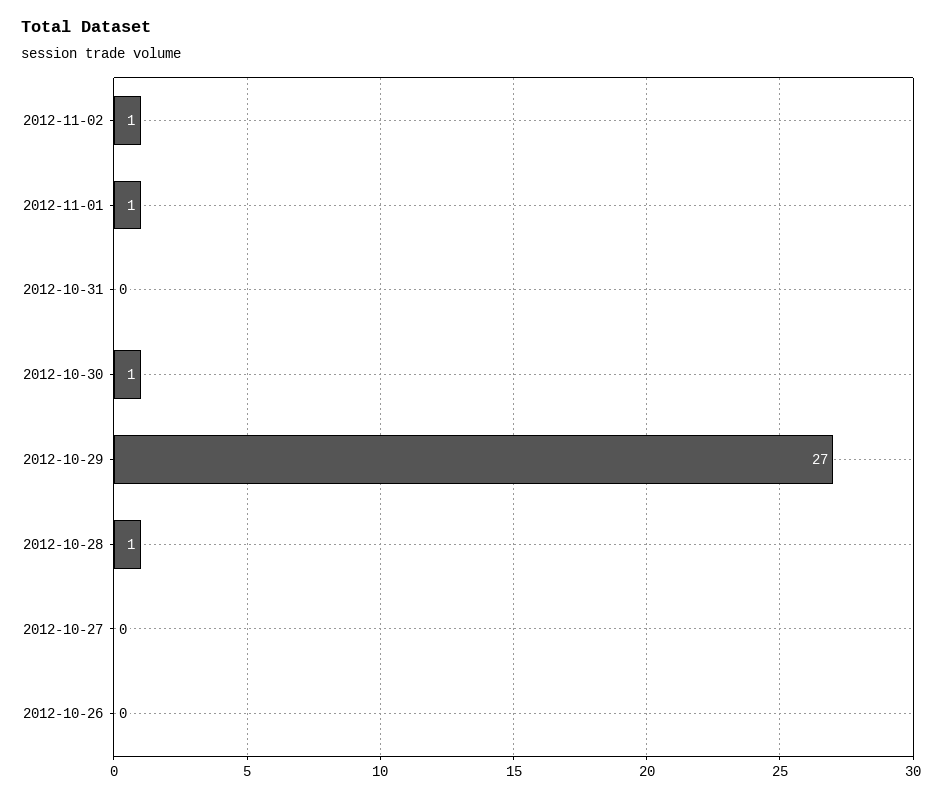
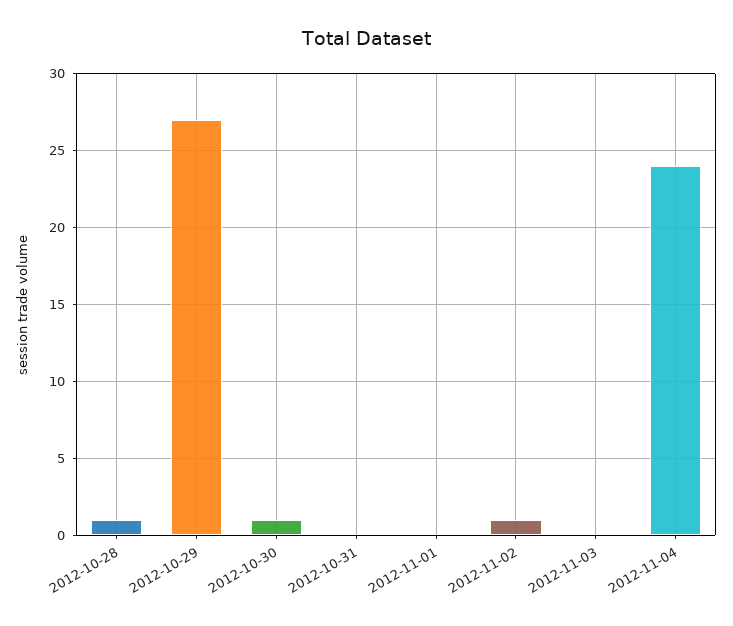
2012-11-01: 1 -> 0
2012-10-27: 0 -> none
2012-10-26: 0 -> none
2012-11-03: none -> 0
2012-11-04: none -> 24

